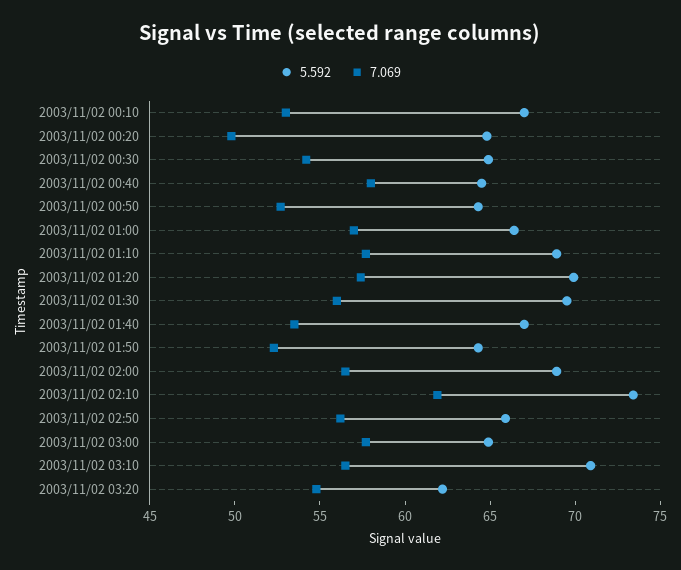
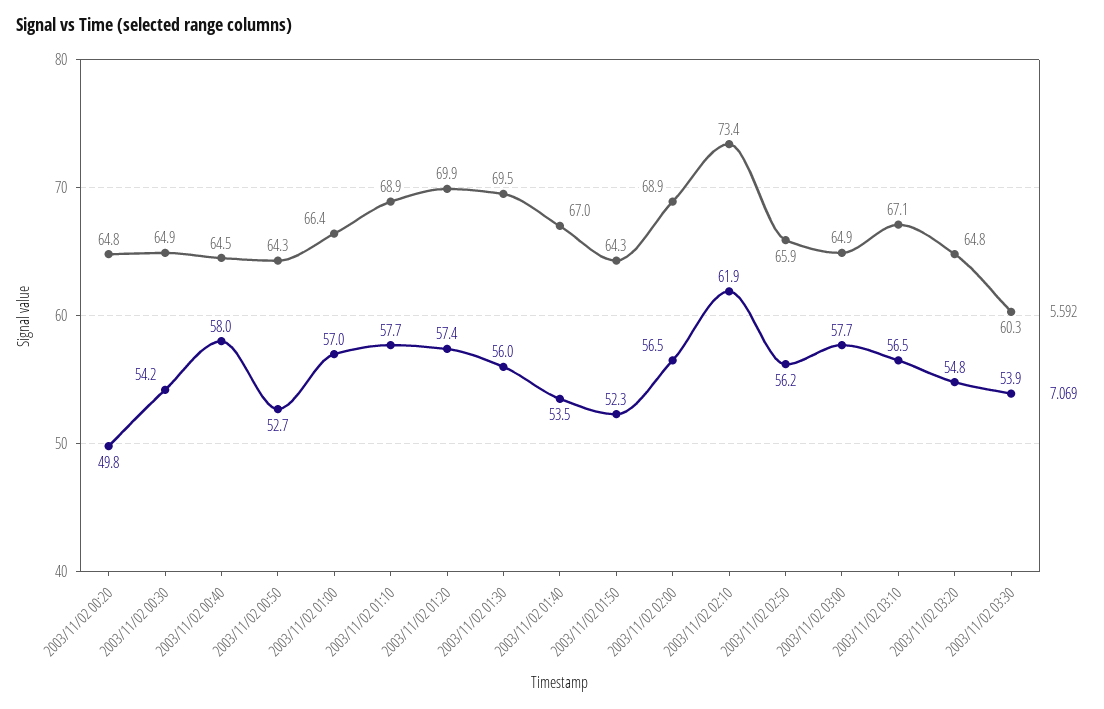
5.592, 2003/11/02 00:10: 67 -> none
7.069, 2003/11/02 00:10: 53 -> none
5.592, 2003/11/02 03:10: 71 -> 67.1
5.592, 2003/11/02 03:20: 62 -> 64.8
5.592, 2003/11/02 03:30: none -> 60.3
7.069, 2003/11/02 03:30: none -> 53.9

